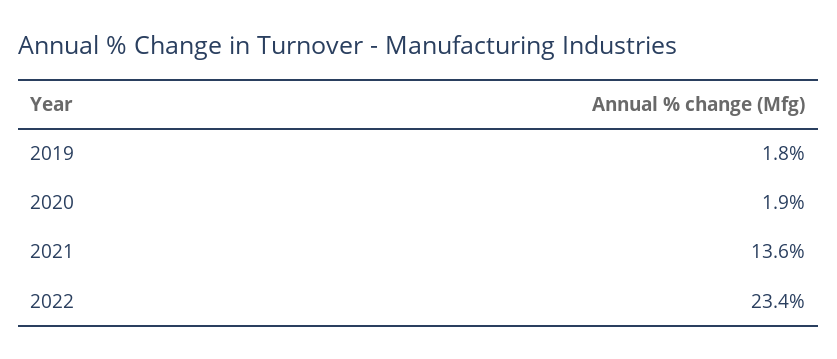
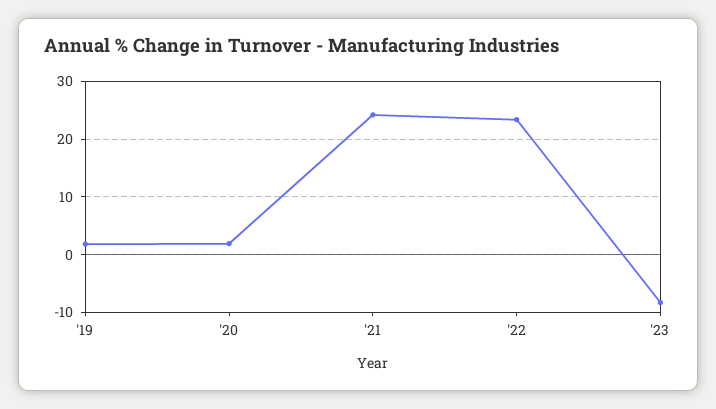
2021: 13.6 -> 24
'23: none -> -8

